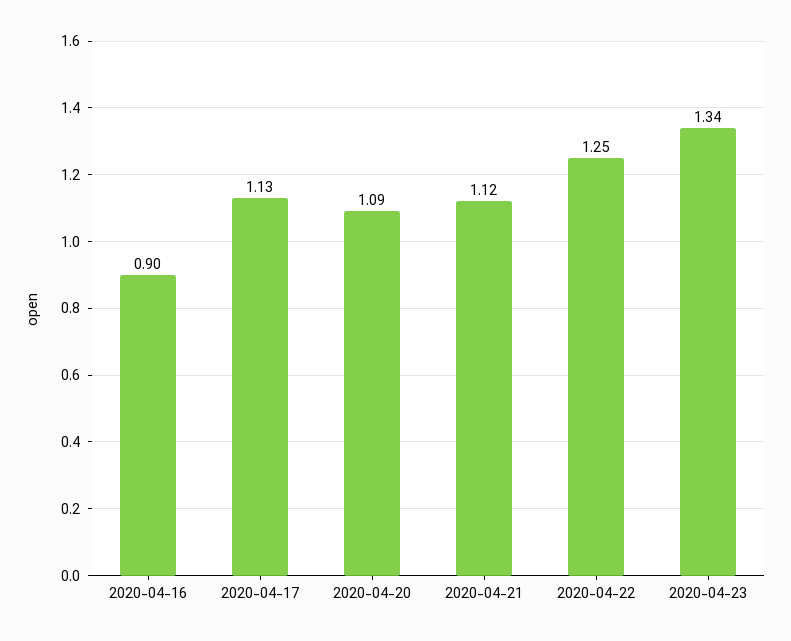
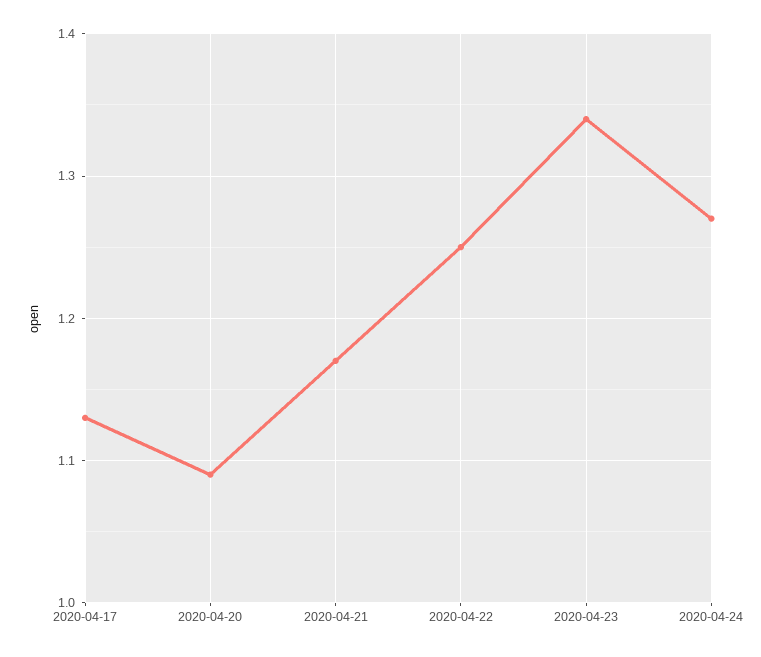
2020-04-16: 0.9 -> none
2020-04-21: 1.12 -> 1.17
2020-04-24: none -> 1.27

